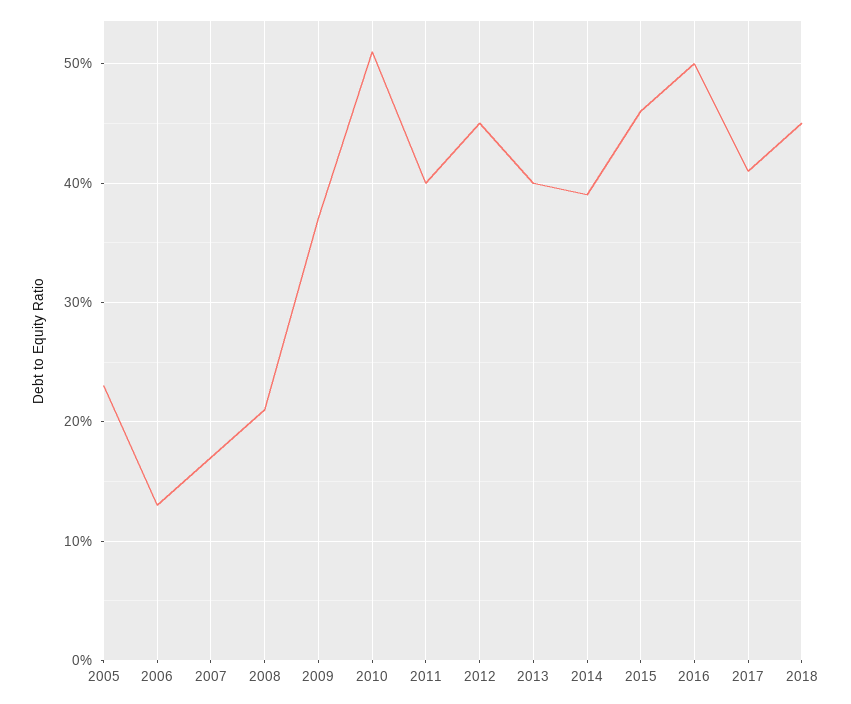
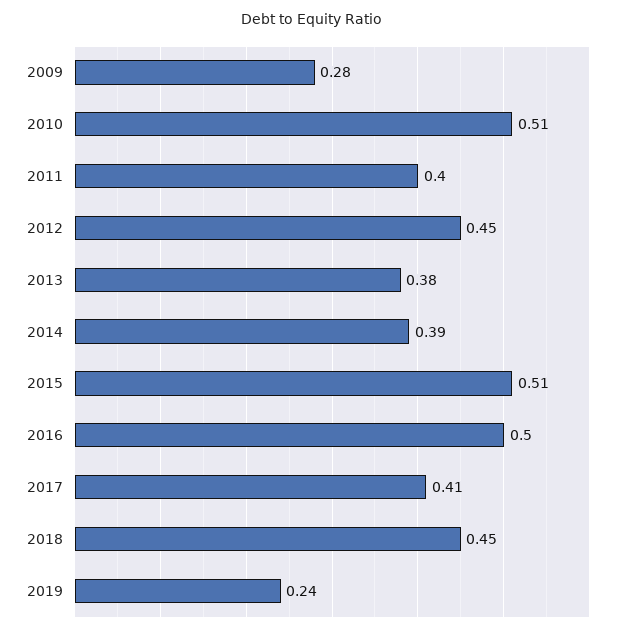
2005: 0.23 -> none
2006: 0.13 -> none
2007: 0.17 -> none
2008: 0.21 -> none
2009: 0.37 -> 0.28
2013: 0.4 -> 0.38
2015: 0.46 -> 0.51
2019: none -> 0.24

